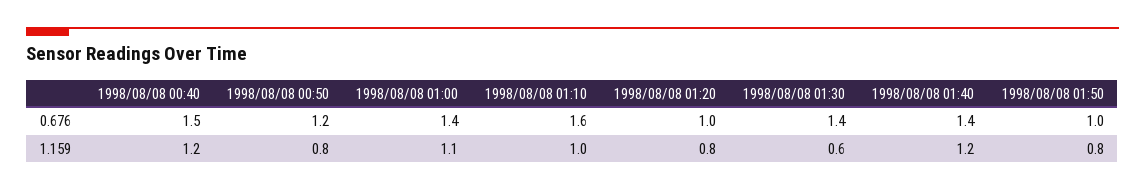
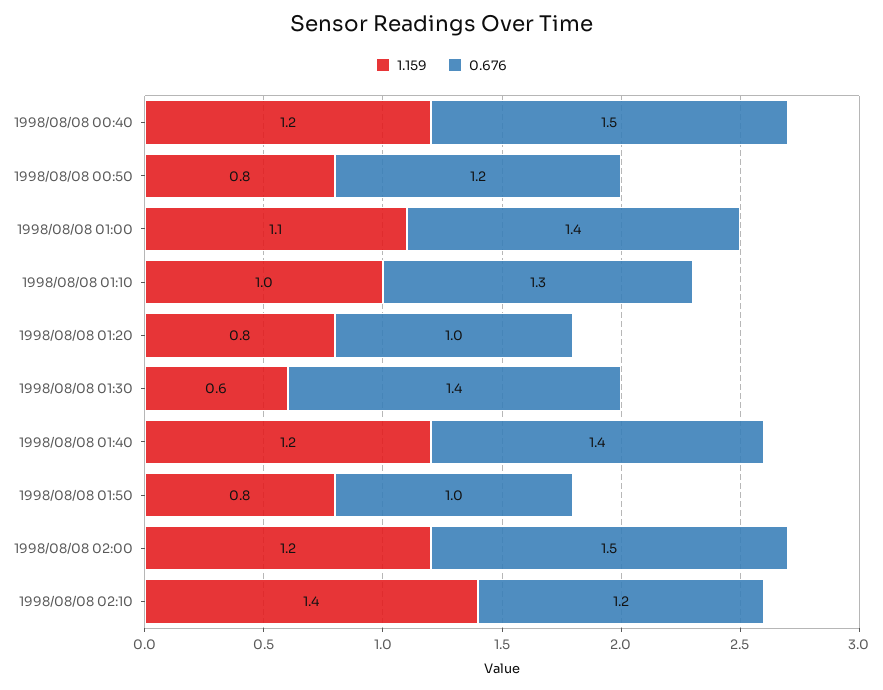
0.676, 1998/08/08 01:10: 1.6 -> 1.3
1.159, 1998/08/08 02:00: none -> 1.2
0.676, 1998/08/08 02:00: none -> 1.5
1.159, 1998/08/08 02:10: none -> 1.4
0.676, 1998/08/08 02:10: none -> 1.2

